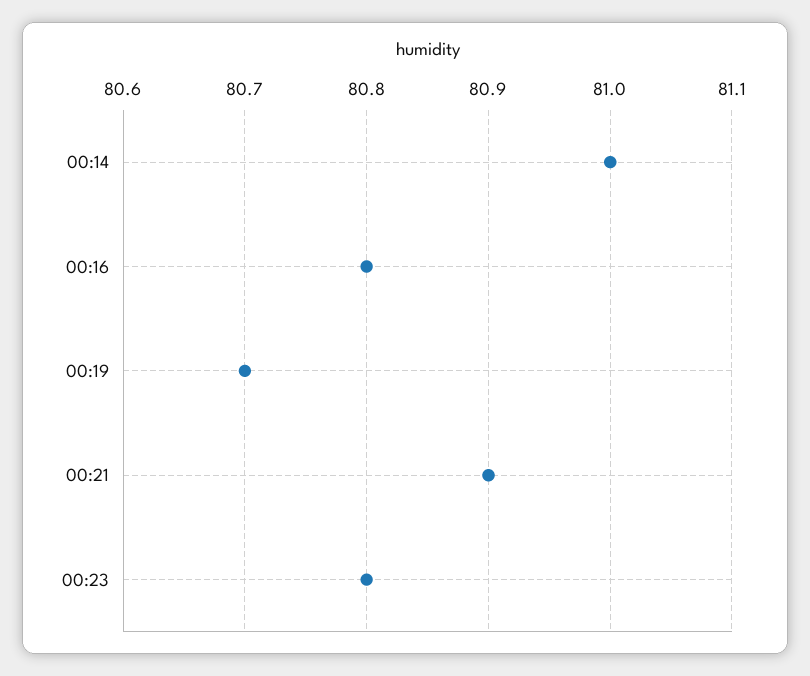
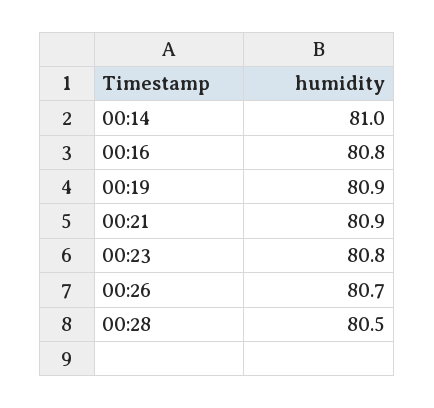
00:19: 80.7 -> 80.9
00:26: none -> 80.7
00:28: none -> 80.5

